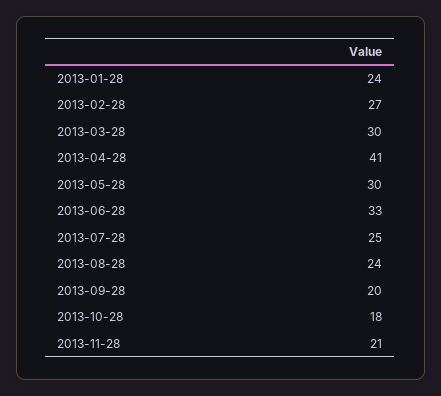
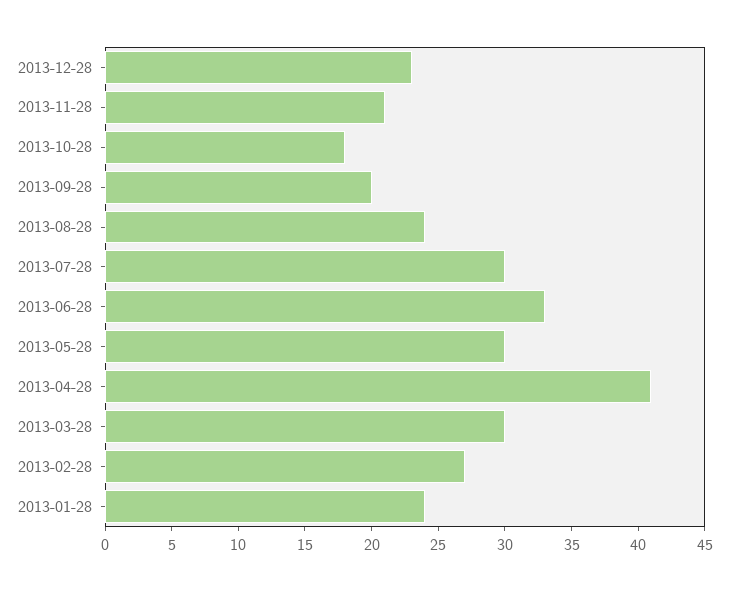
2013-07-28: 25 -> 30
2013-12-28: none -> 23

